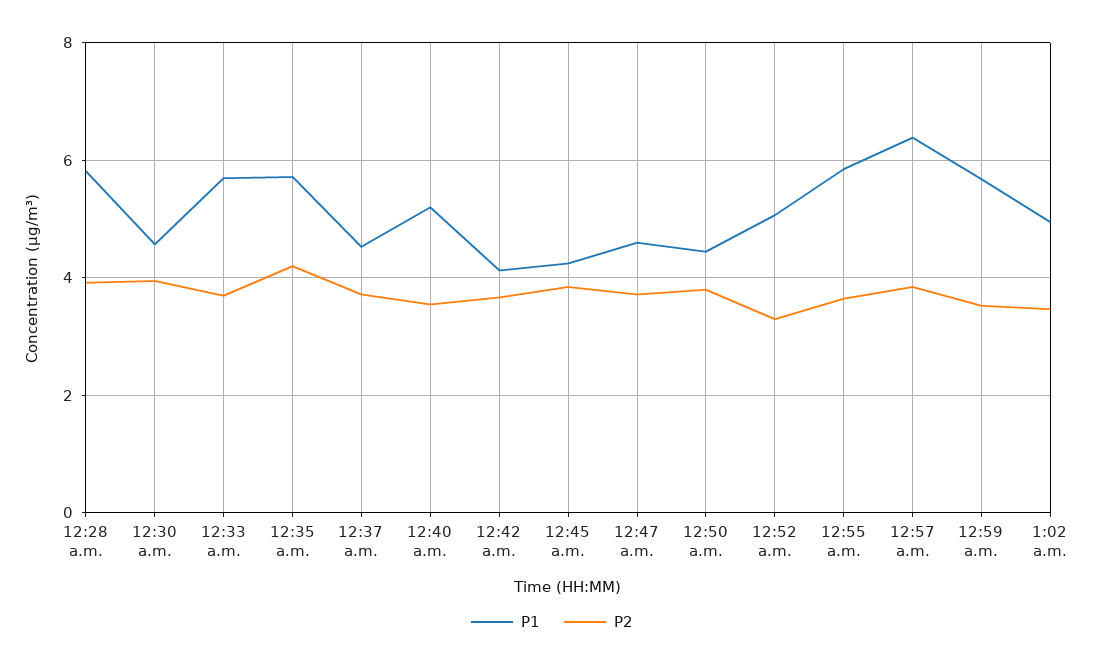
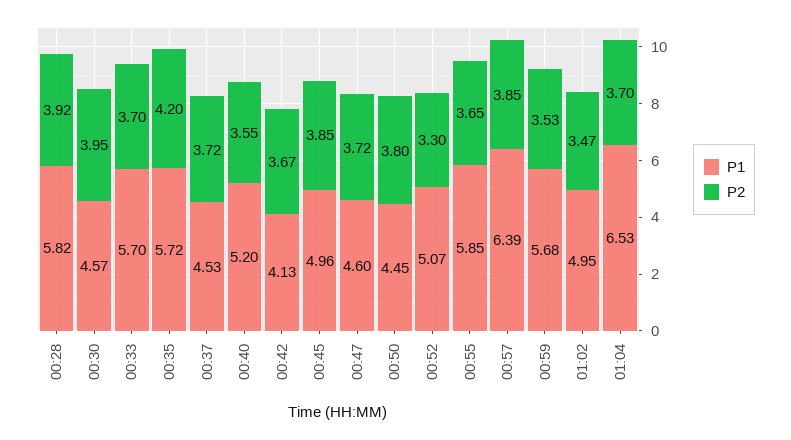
P1, 12:45 a.m.: 4.2 -> 4.96
P1, 01:04: none -> 6.53
P2, 01:04: none -> 3.7

